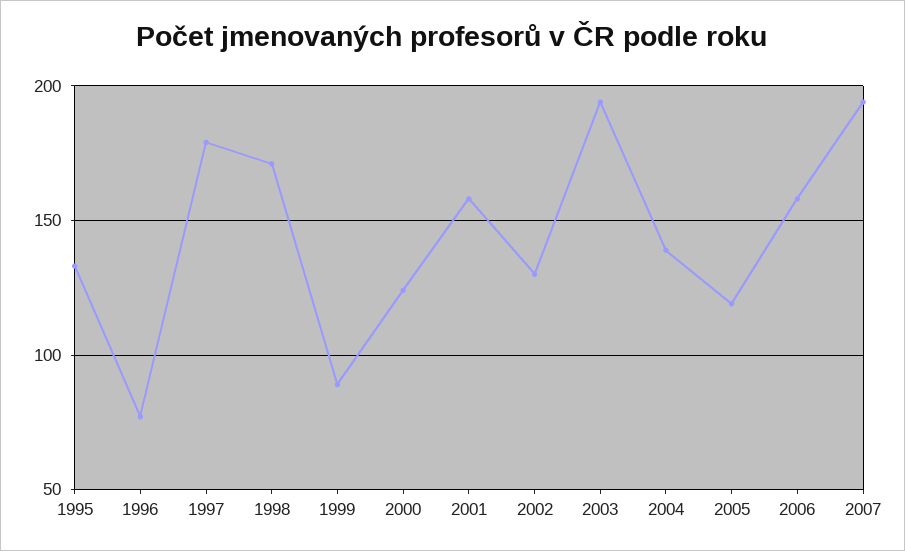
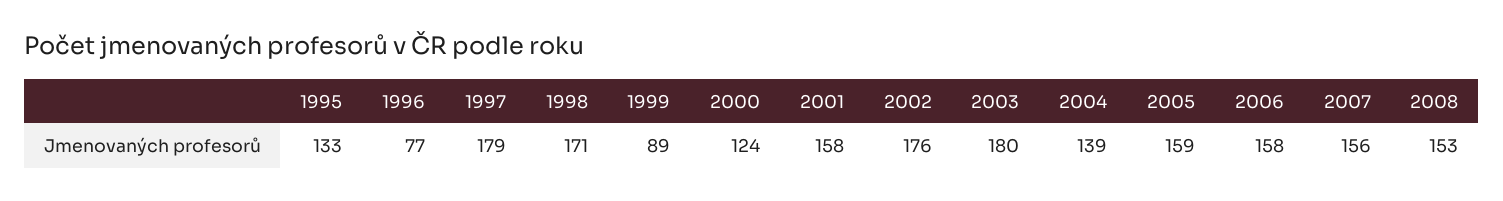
2002: 130 -> 176
2003: 195 -> 180
2005: 120 -> 159
2007: 195 -> 156
2008: none -> 153

